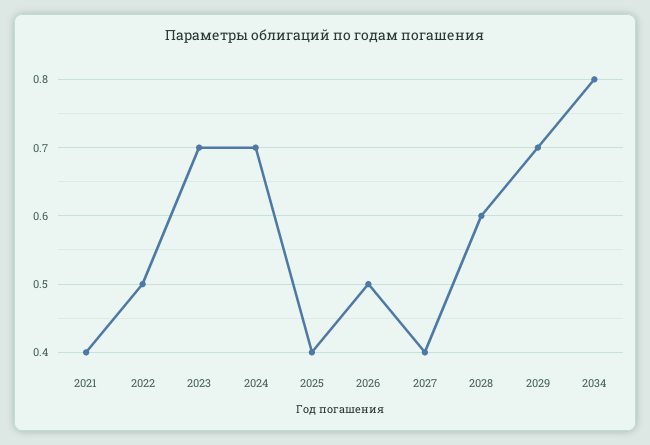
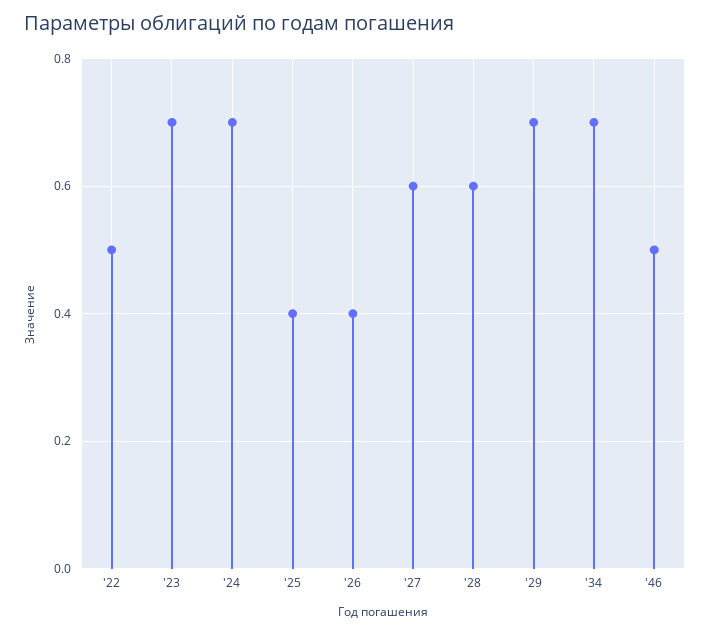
2021: 0.4 -> none
2026: 0.5 -> 0.4
2027: 0.4 -> 0.6
2034: 0.8 -> 0.7
'46: none -> 0.5

